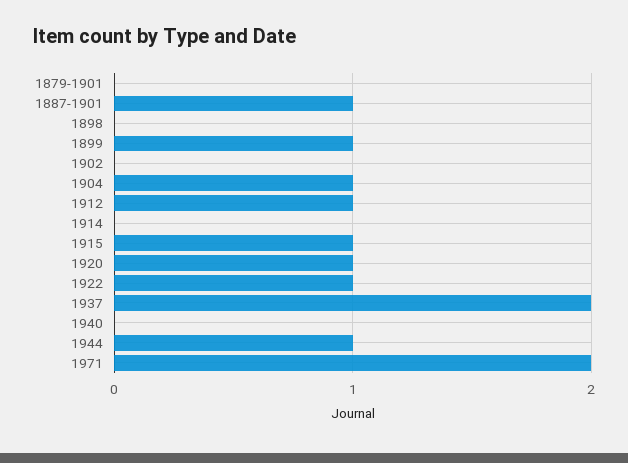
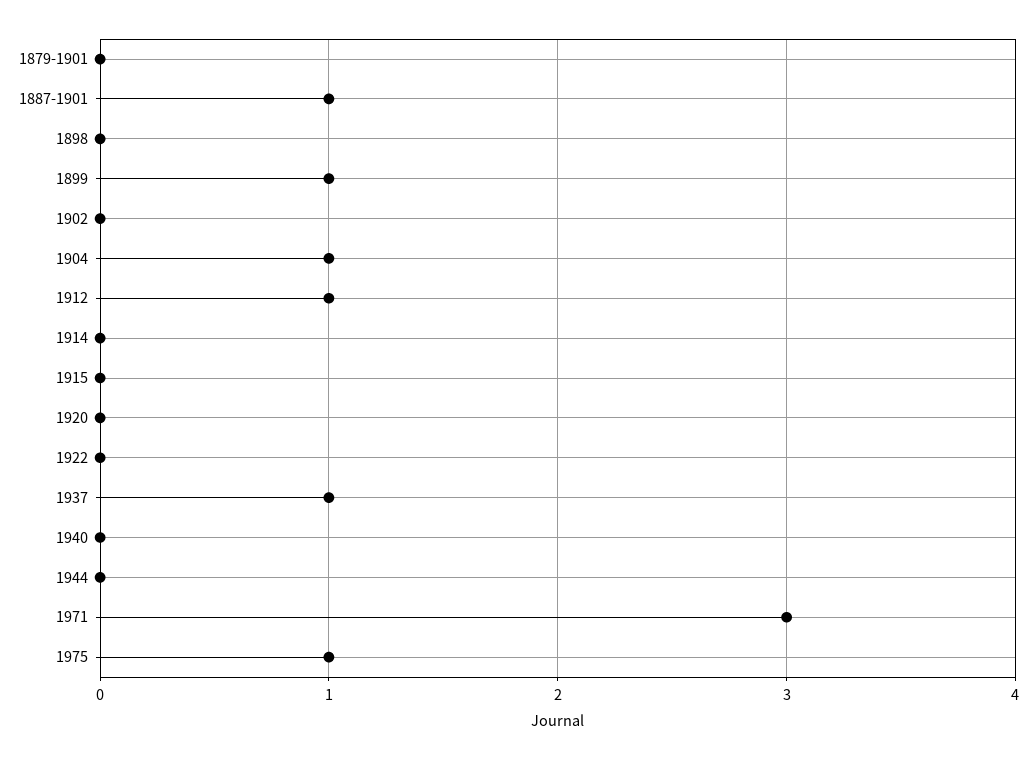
1915: 1 -> 0
1920: 1 -> 0
1922: 1 -> 0
1937: 2 -> 1
1944: 1 -> 0
1971: 2 -> 3
1975: none -> 1

